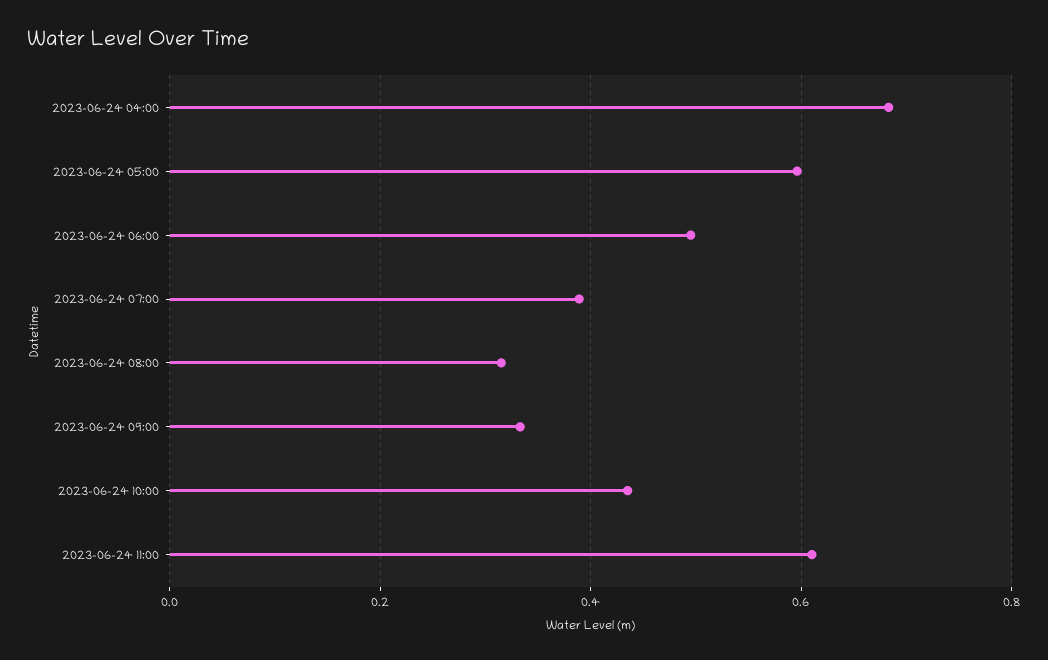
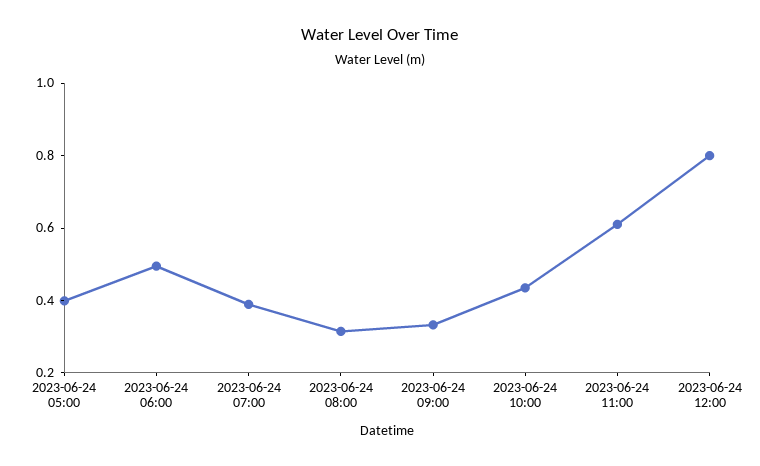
2023-06-24 04:00: 0.68 -> none
2023-06-24 05:00: 0.6 -> 0.4
2023-06-24 12:00: none -> 0.8

